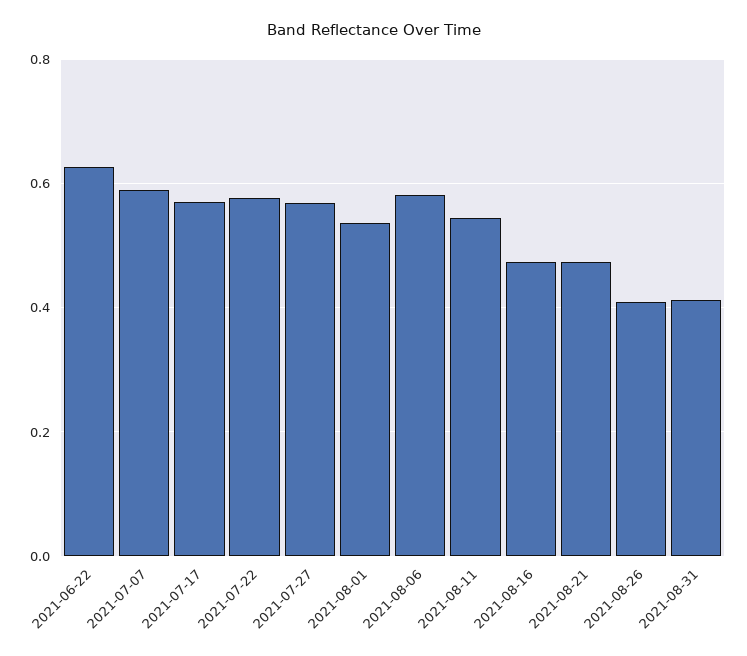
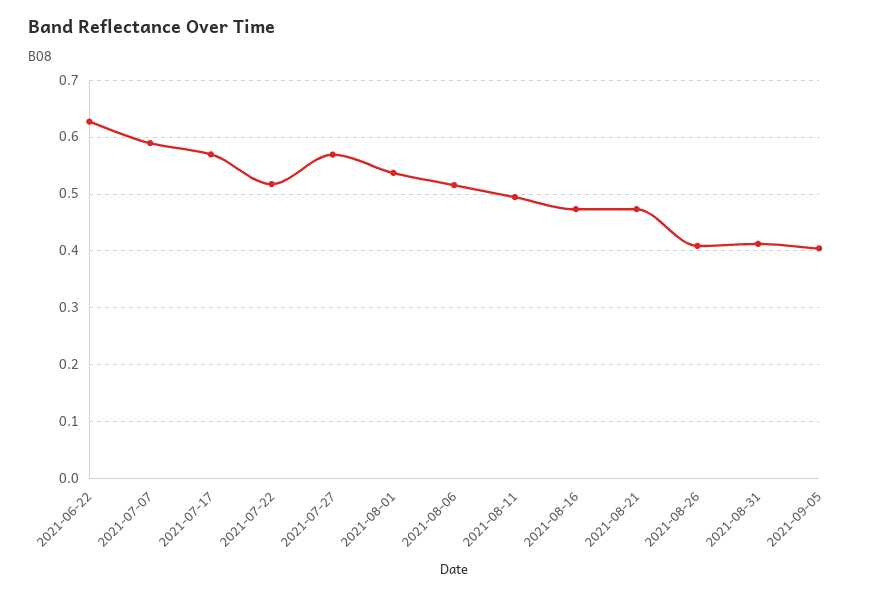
2021-07-22: 0.58 -> 0.52
2021-08-06: 0.58 -> 0.52
2021-08-11: 0.54 -> 0.5
2021-09-05: none -> 0.4

